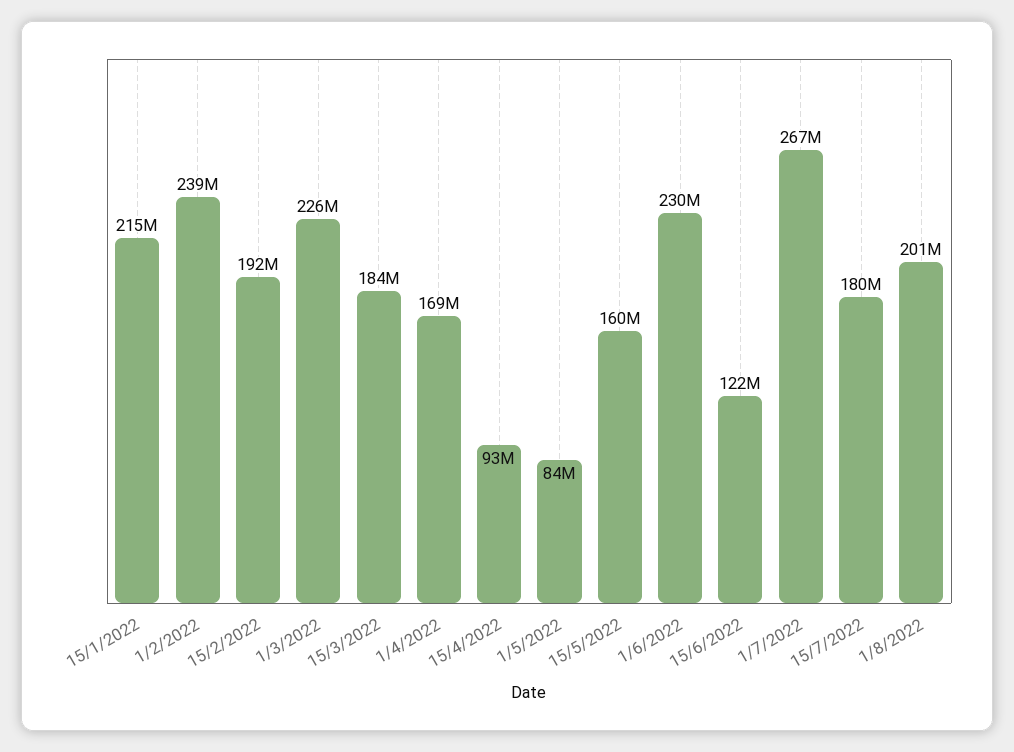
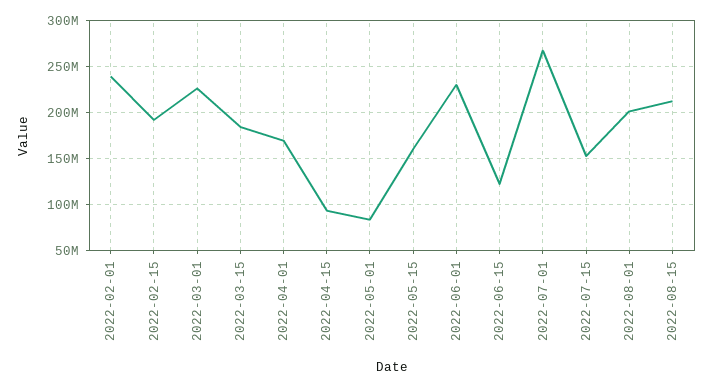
15/1/2022: 215000000 -> none
15/7/2022: 180000000 -> 150000000
2022-08-15: none -> 210000000

